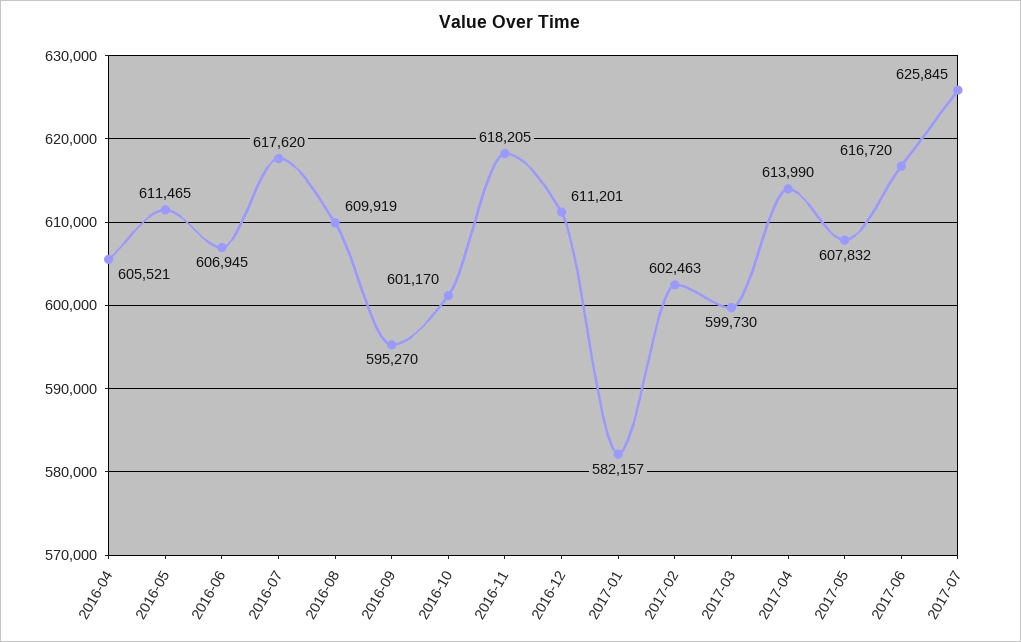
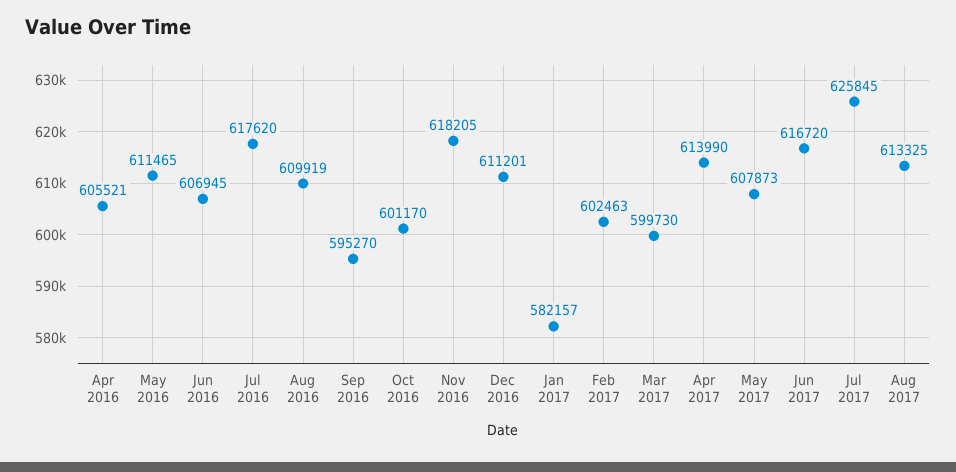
2017-05: 607832 -> 607873
Aug 2017: none -> 613325

